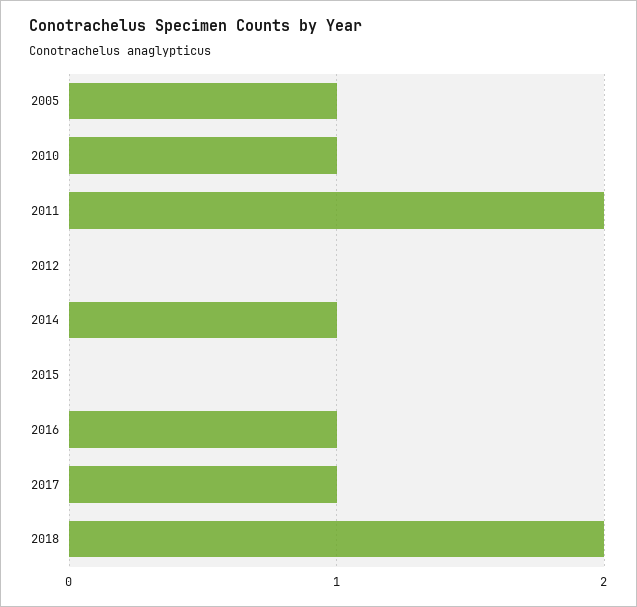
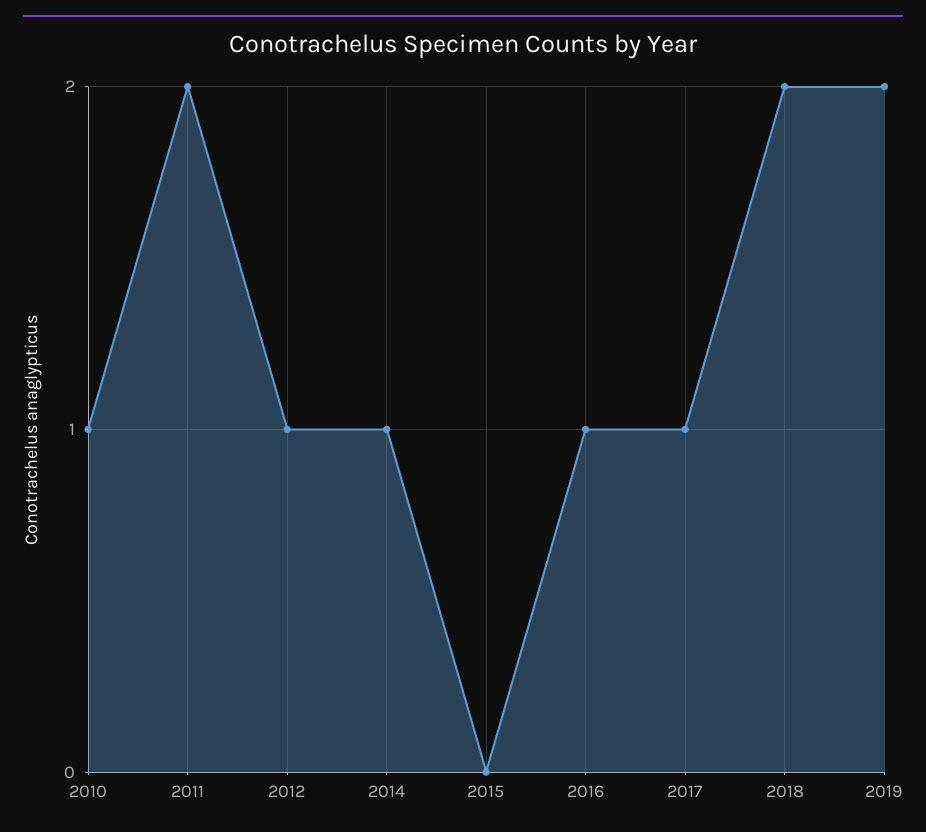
2005: 1 -> none
2012: 0 -> 1
2019: none -> 2

